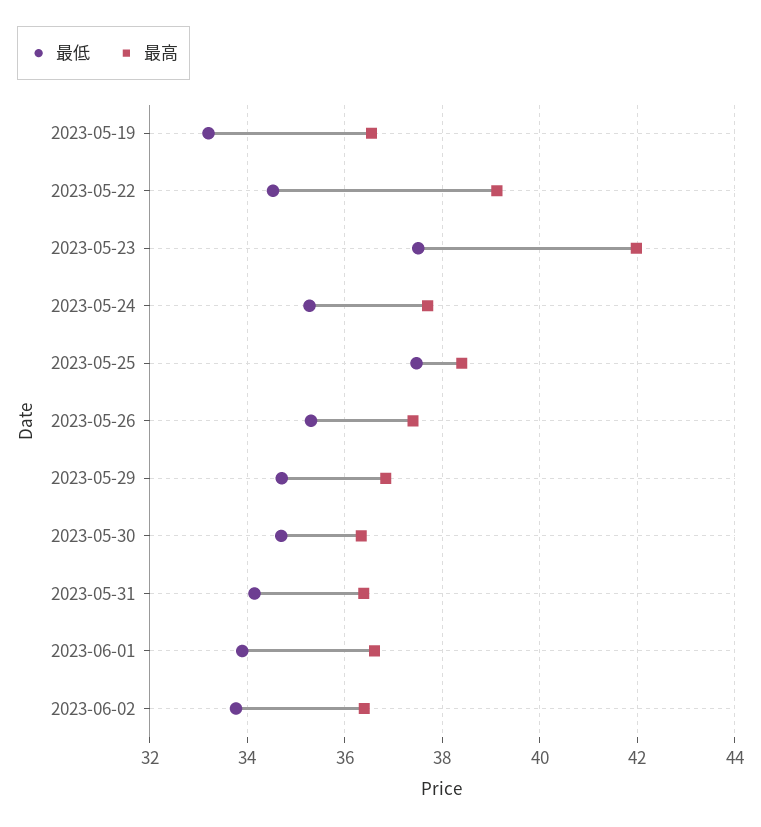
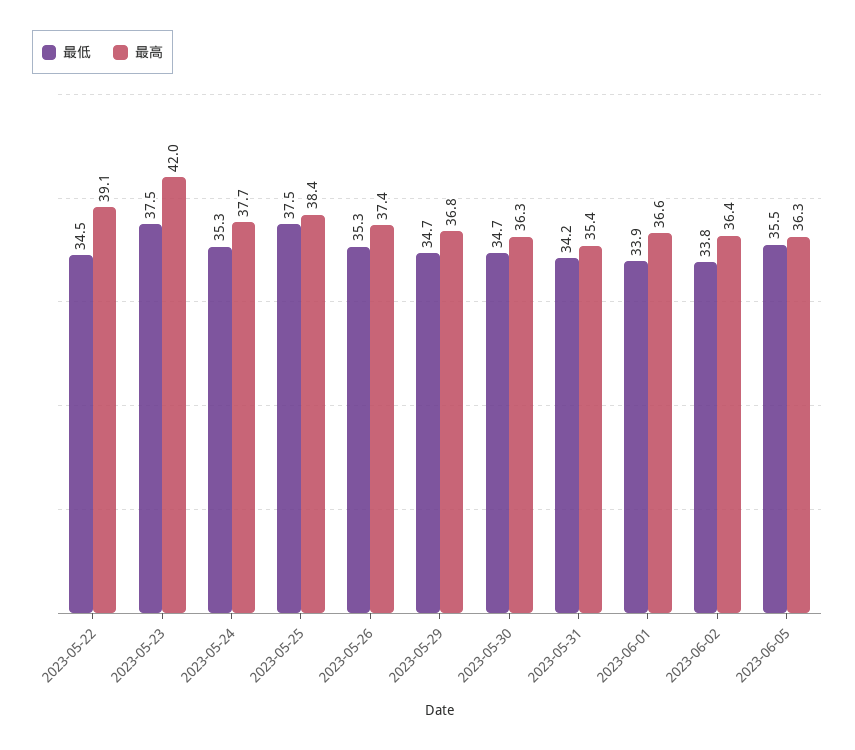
最低, 2023-05-19: 33.2 -> none
最高, 2023-05-19: 36.6 -> none
最高, 2023-05-31: 36.4 -> 35.4
最低, 2023-06-05: none -> 35.5
最高, 2023-06-05: none -> 36.3

